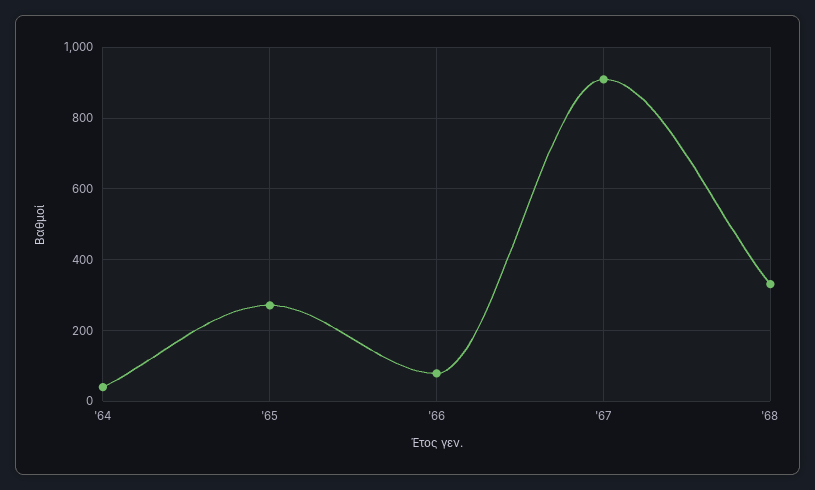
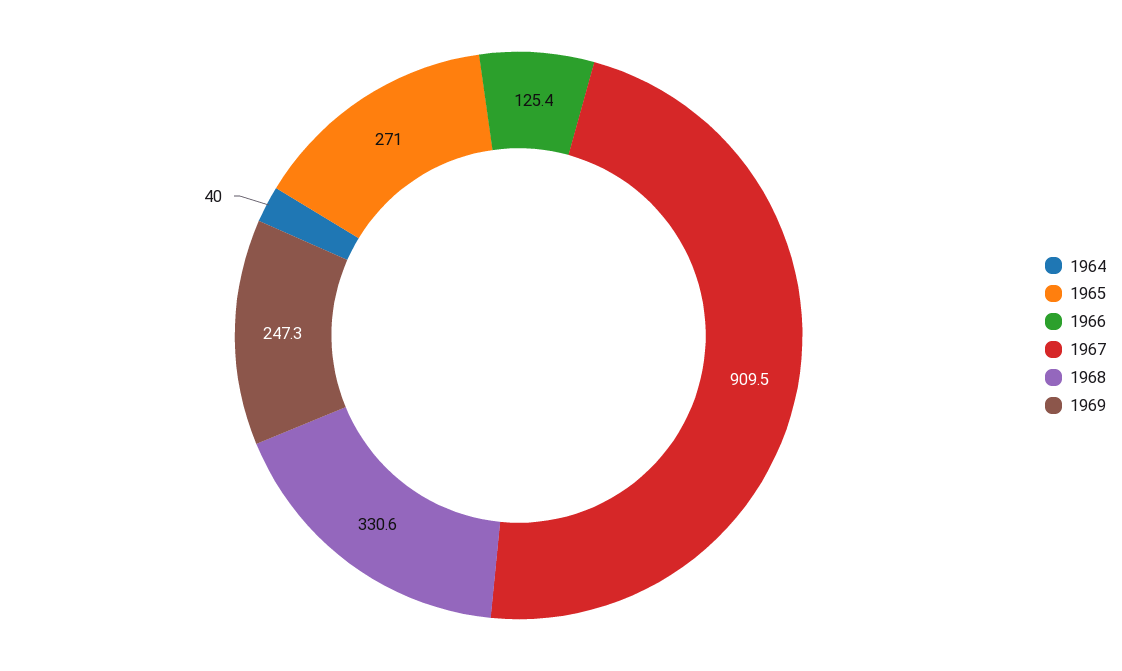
'66: 80 -> 125.4
1969: none -> 247.3

